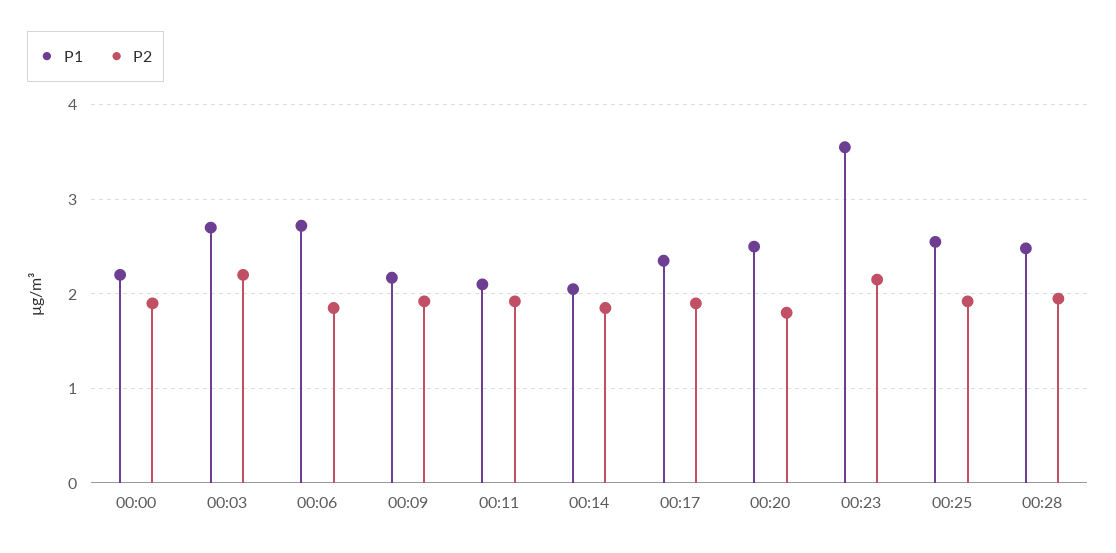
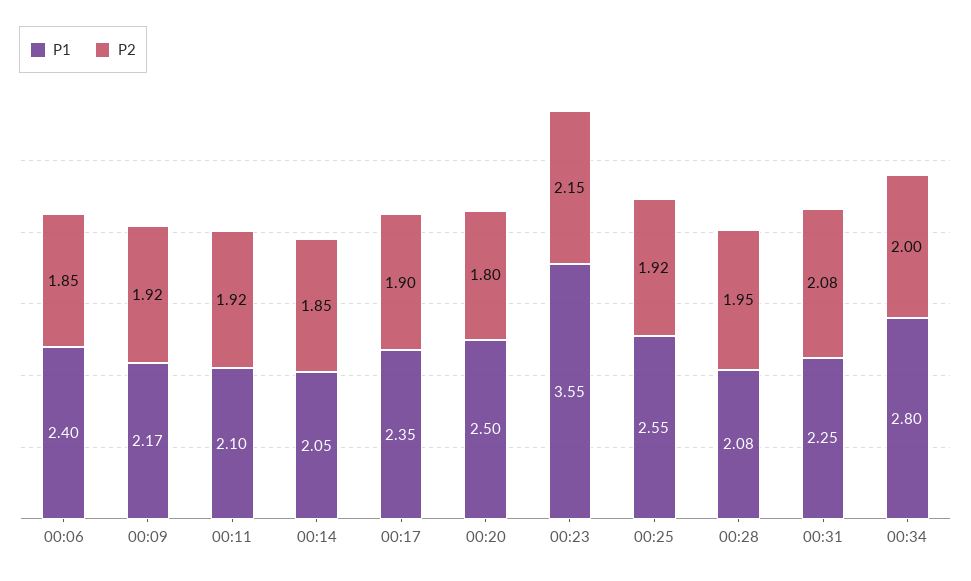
P1, 00:00: 2.2 -> none
P2, 00:00: 1.9 -> none
P1, 00:03: 2.7 -> none
P2, 00:03: 2.2 -> none
P1, 00:06: 2.7 -> 2.4
P1, 00:28: 2.5 -> 2.08
P1, 00:31: none -> 2.25
P2, 00:31: none -> 2.08
P1, 00:34: none -> 2.8
P2, 00:34: none -> 2

